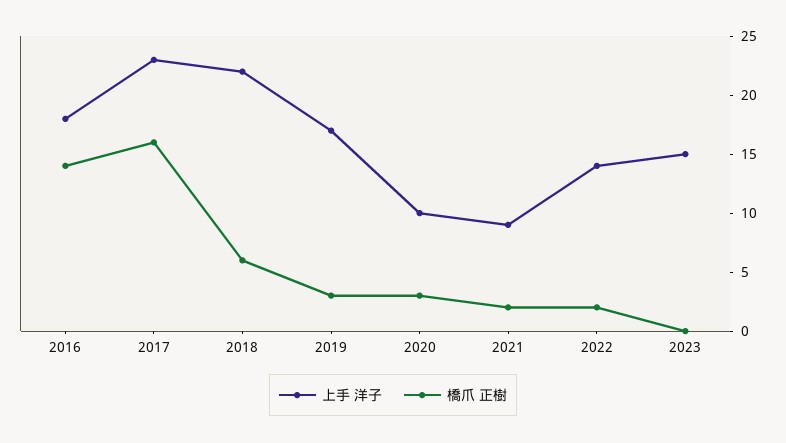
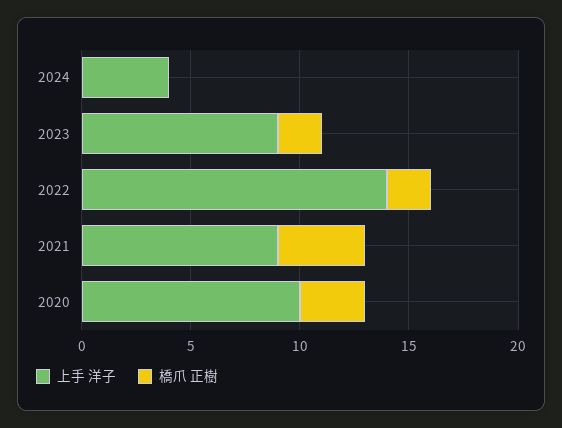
上手 洋子, 2016: 18 -> none
橋爪 正樹, 2016: 14 -> none
上手 洋子, 2017: 23 -> none
橋爪 正樹, 2017: 16 -> none
上手 洋子, 2018: 22 -> none
橋爪 正樹, 2018: 6 -> none
上手 洋子, 2019: 17 -> none
橋爪 正樹, 2019: 3 -> none
橋爪 正樹, 2021: 2 -> 4
上手 洋子, 2023: 15 -> 9
橋爪 正樹, 2023: 0 -> 2
上手 洋子, 2024: none -> 4
橋爪 正樹, 2024: none -> 0

